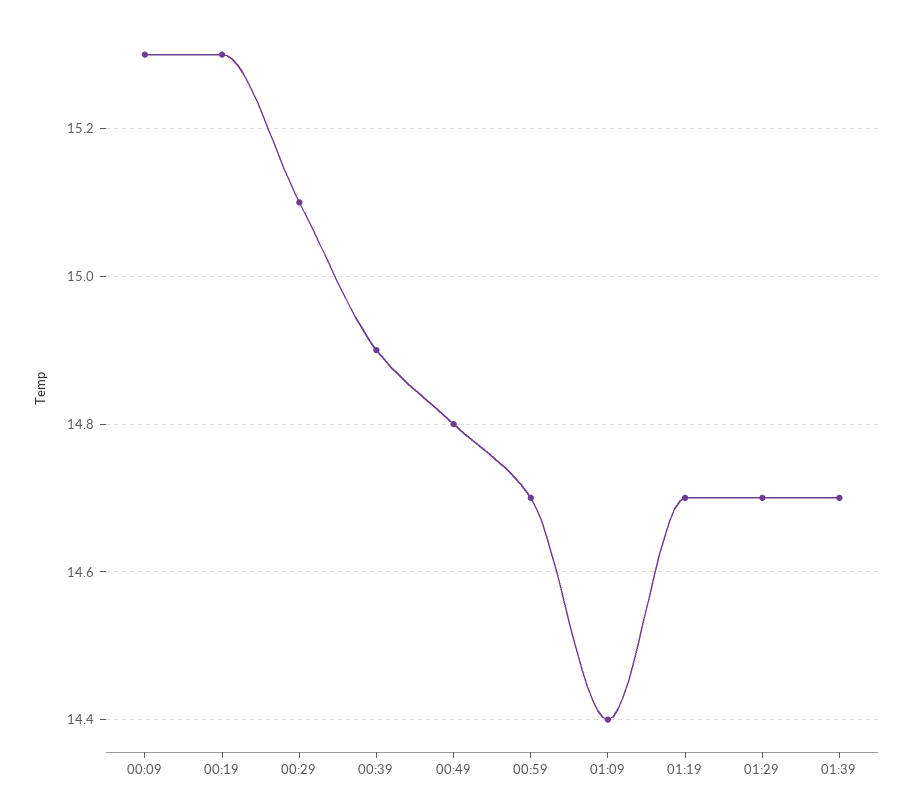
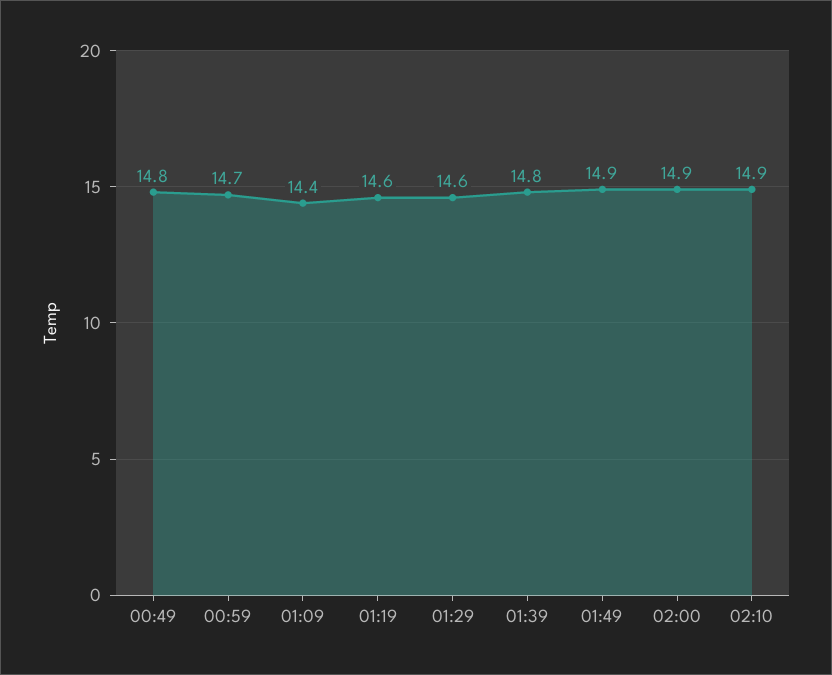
00:09: 15.3 -> none
00:19: 15.3 -> none
00:29: 15.1 -> none
00:39: 14.9 -> none
01:19: 14.7 -> 14.6
01:29: 14.7 -> 14.6
01:39: 14.7 -> 14.8
01:49: none -> 14.9
02:00: none -> 14.9
02:10: none -> 14.9

